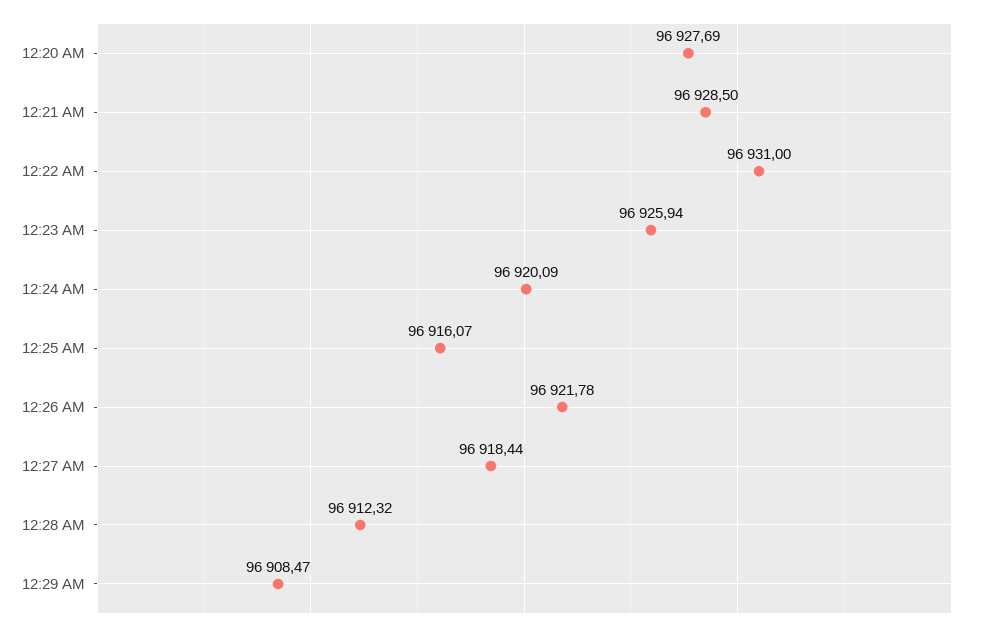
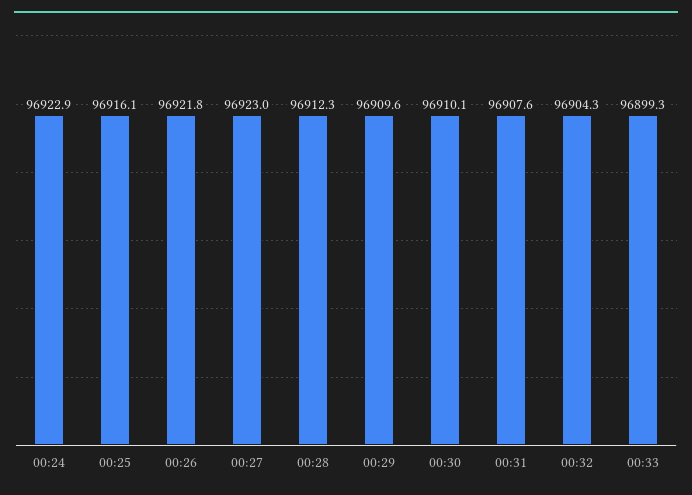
12:20 AM: 96927.69 -> none
12:21 AM: 96928.5 -> none
12:22 AM: 96931 -> none
12:23 AM: 96925.94 -> none
12:24 AM: 96920.09 -> 96922.9
12:27 AM: 96918.44 -> 96923
12:29 AM: 96908.47 -> 96909.6
00:30: none -> 96910.1
00:31: none -> 96907.6
00:32: none -> 96904.3
00:33: none -> 96899.3

